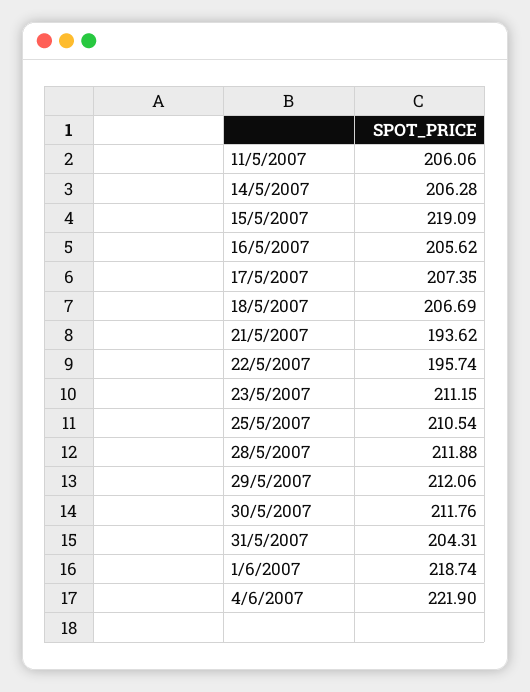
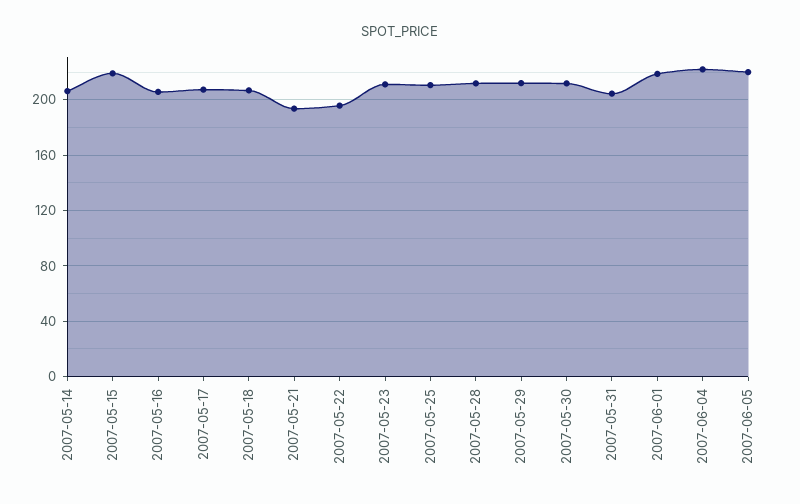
11/5/2007: 206.06 -> none
2007-06-05: none -> 220

